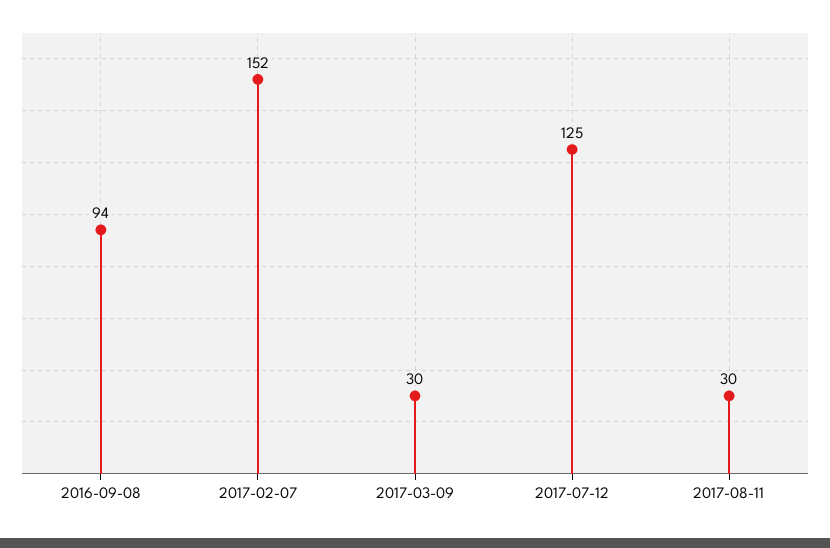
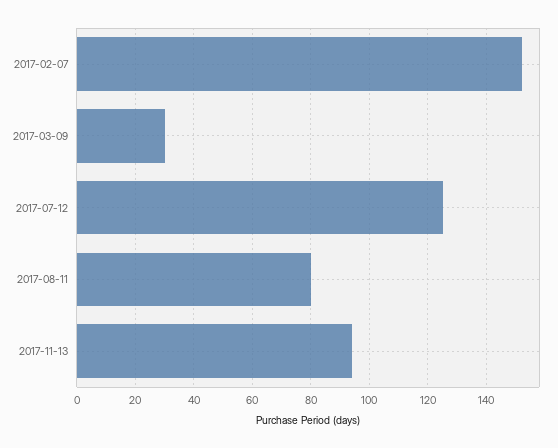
2016-09-08: 94 -> none
2017-08-11: 30 -> 80
2017-11-13: none -> 95

